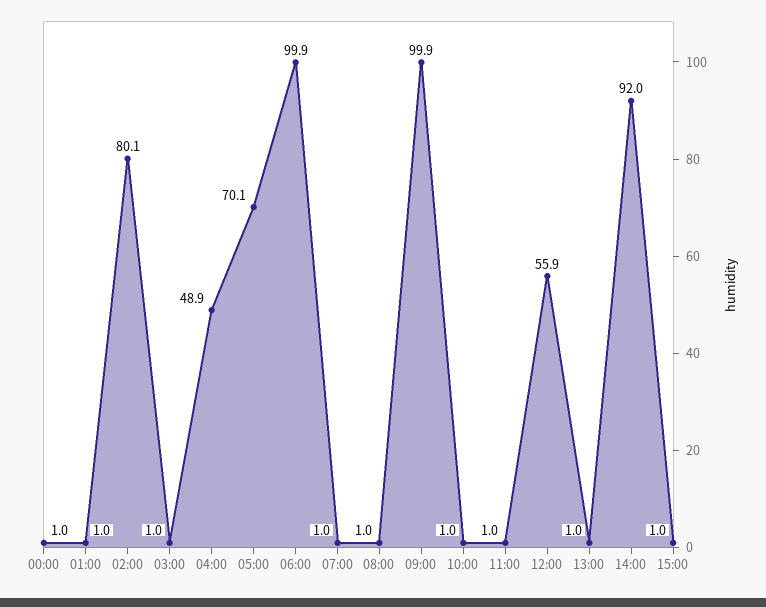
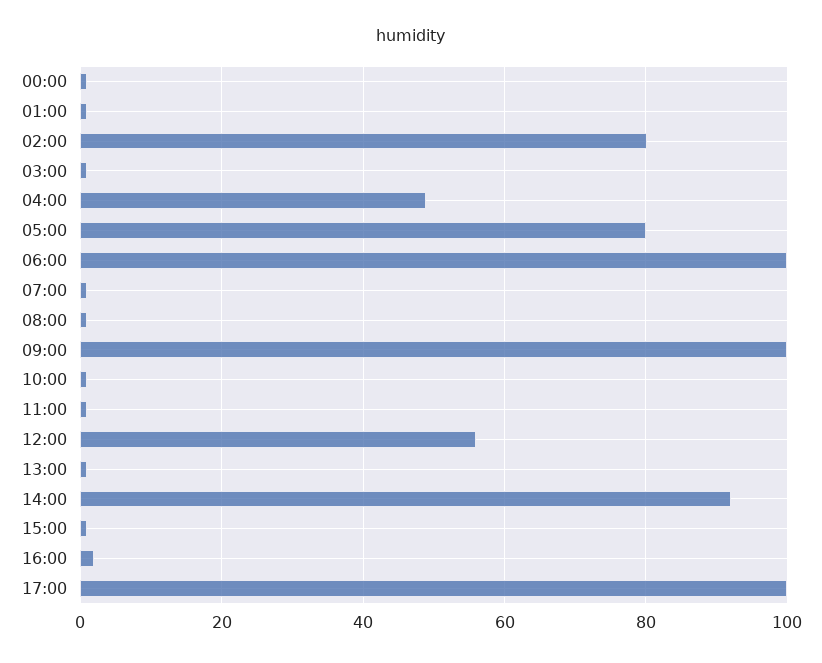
05:00: 70.1 -> 80
16:00: none -> 2
17:00: none -> 100

